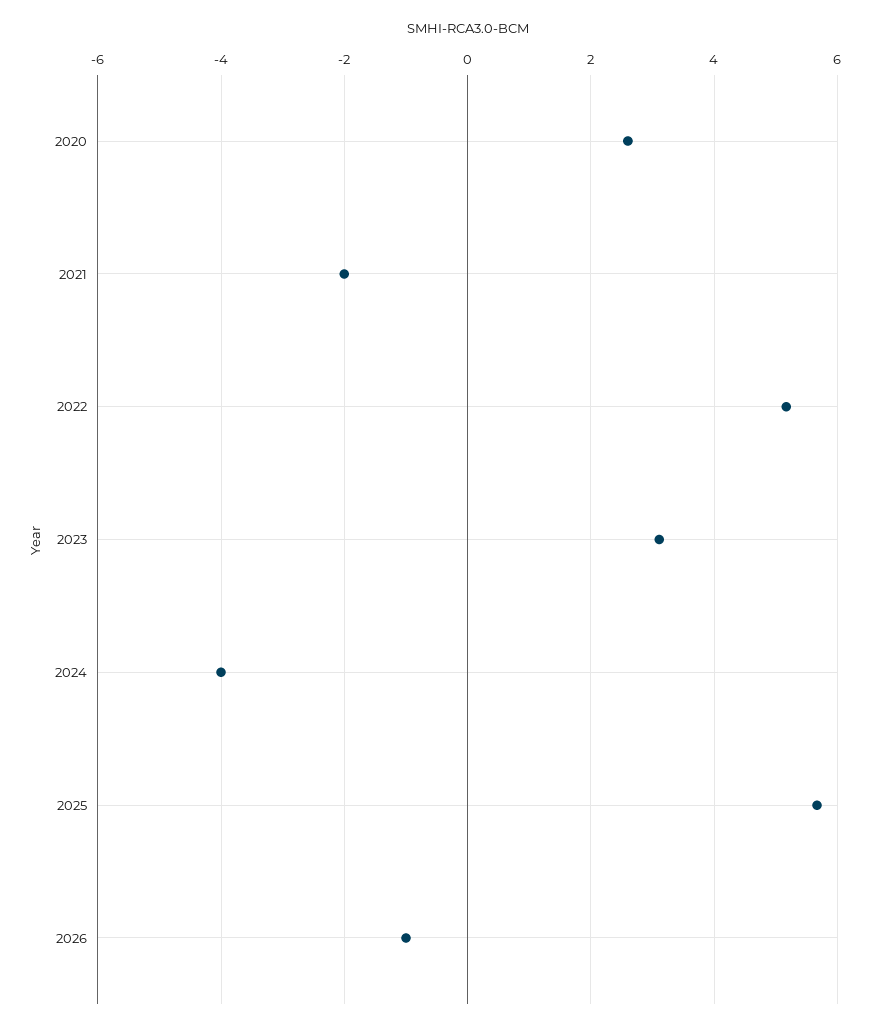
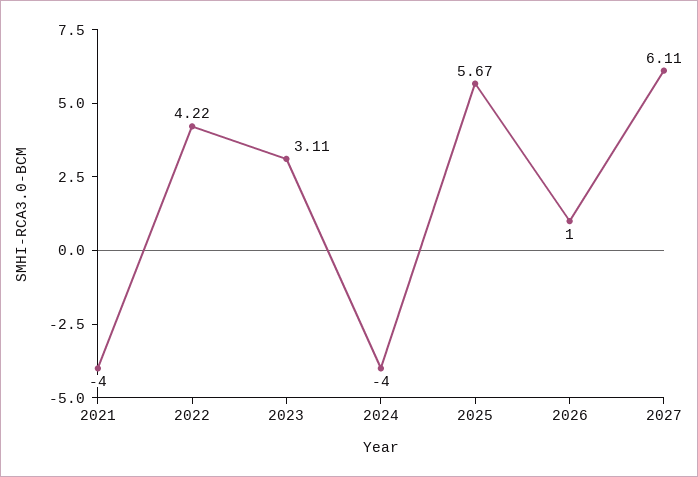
2020: 2.6 -> none
2021: -2 -> -4
2022: 5.2 -> 4.22
2026: -1 -> 1
2027: none -> 6.11

